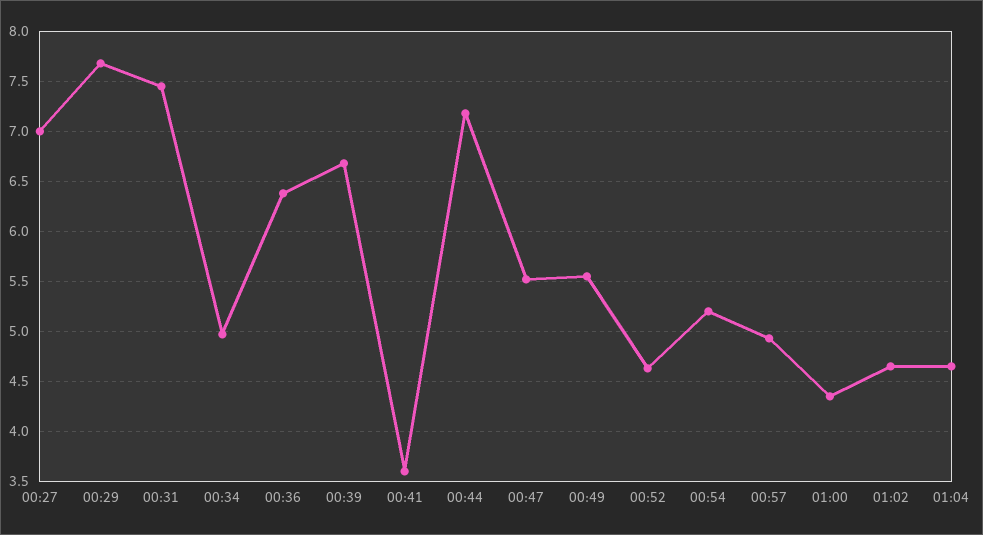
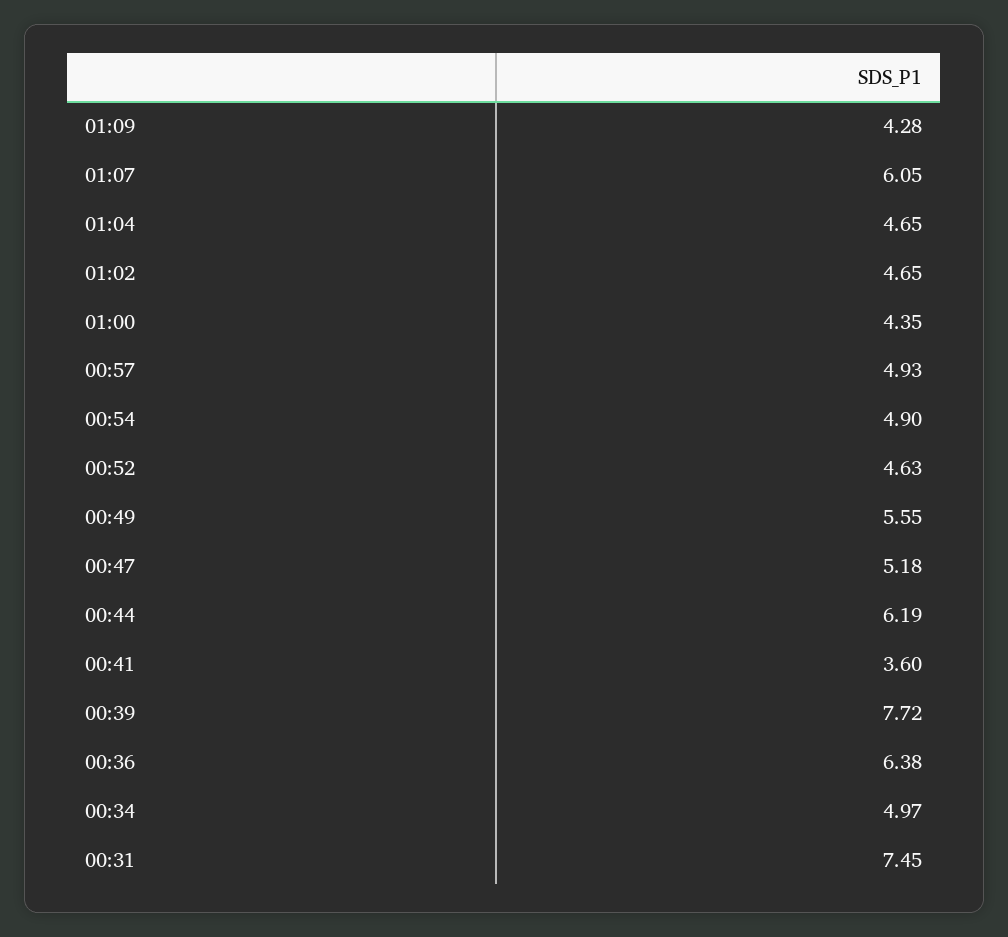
00:27: 7 -> none
00:29: 7.7 -> none
00:39: 6.7 -> 7.72
00:44: 7.2 -> 6.19
00:47: 5.5 -> 5.18
00:54: 5.2 -> 4.9
01:09: none -> 4.28
01:07: none -> 6.05

